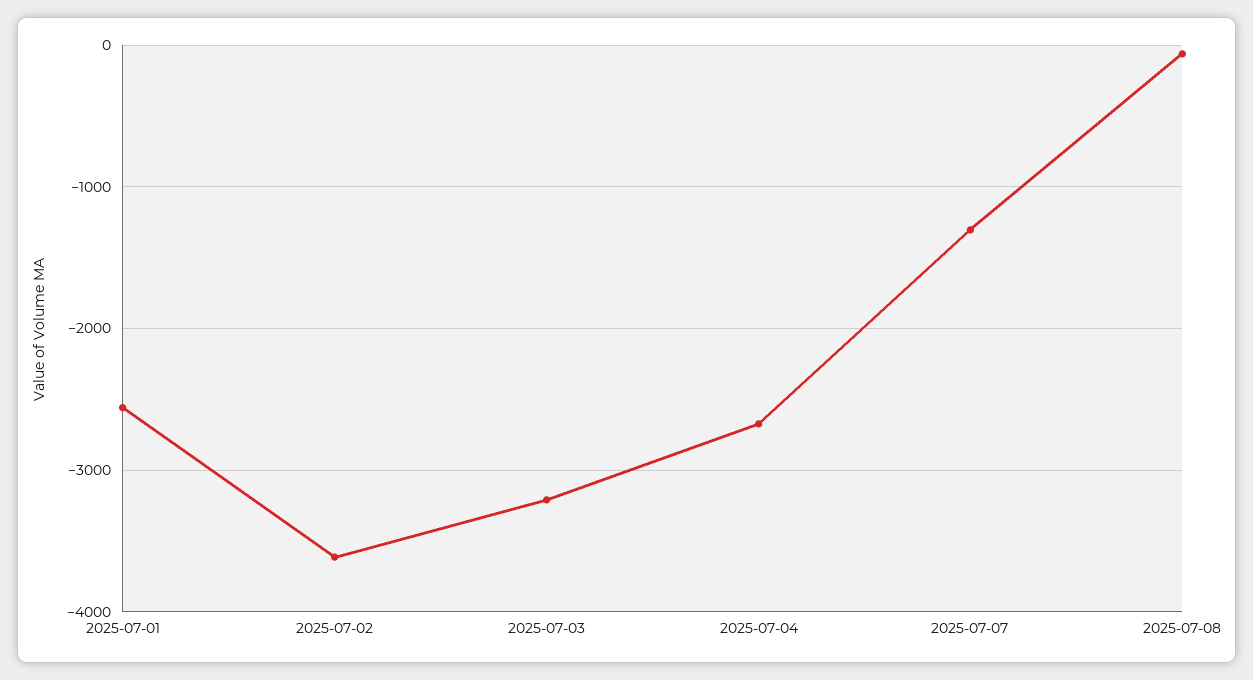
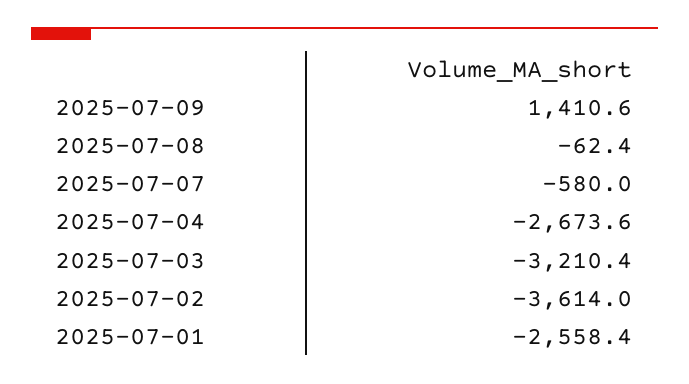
2025-07-07: -1300 -> -580
2025-07-09: none -> 1410.6

